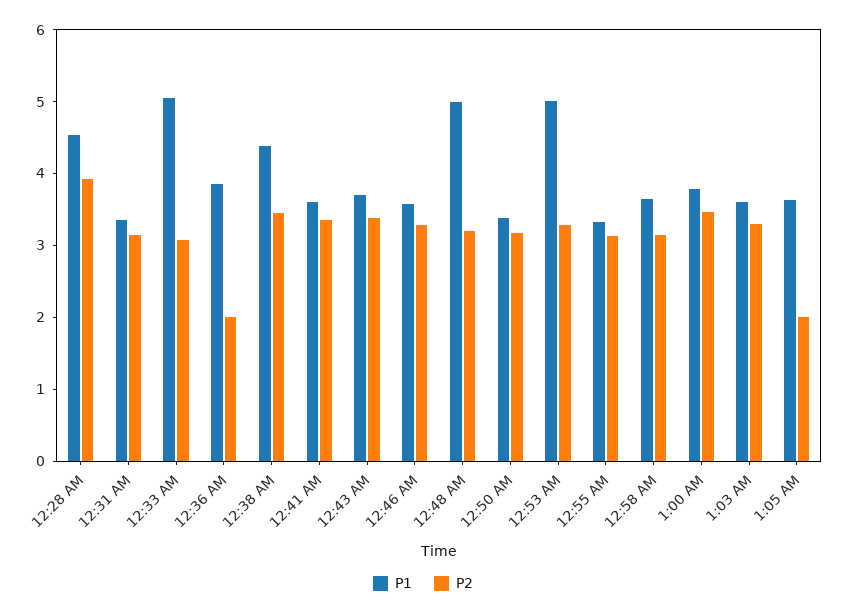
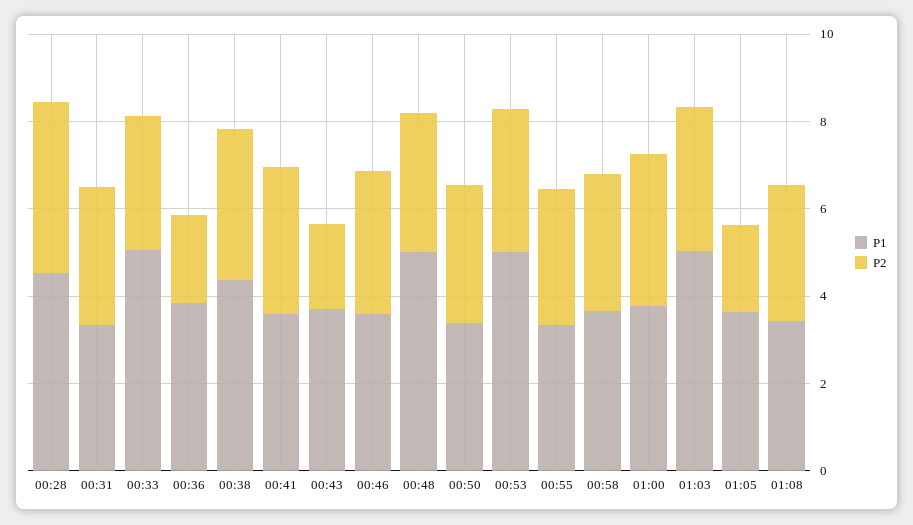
P2, 12:43 AM: 3.4 -> 2
P1, 1:03 AM: 3.6 -> 5
P1, 01:08: none -> 3.5
P2, 01:08: none -> 3

